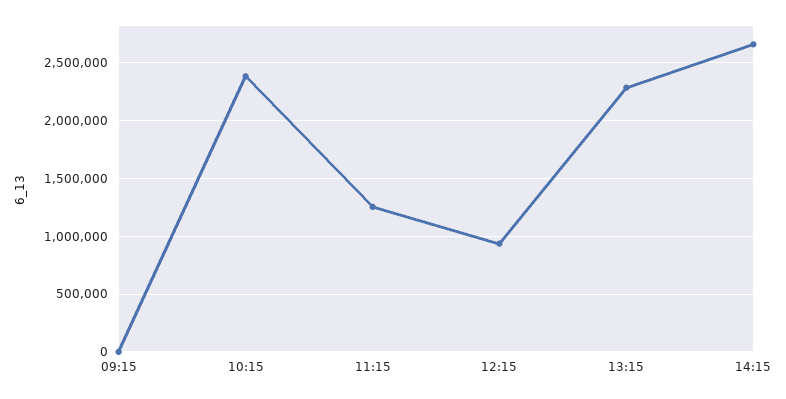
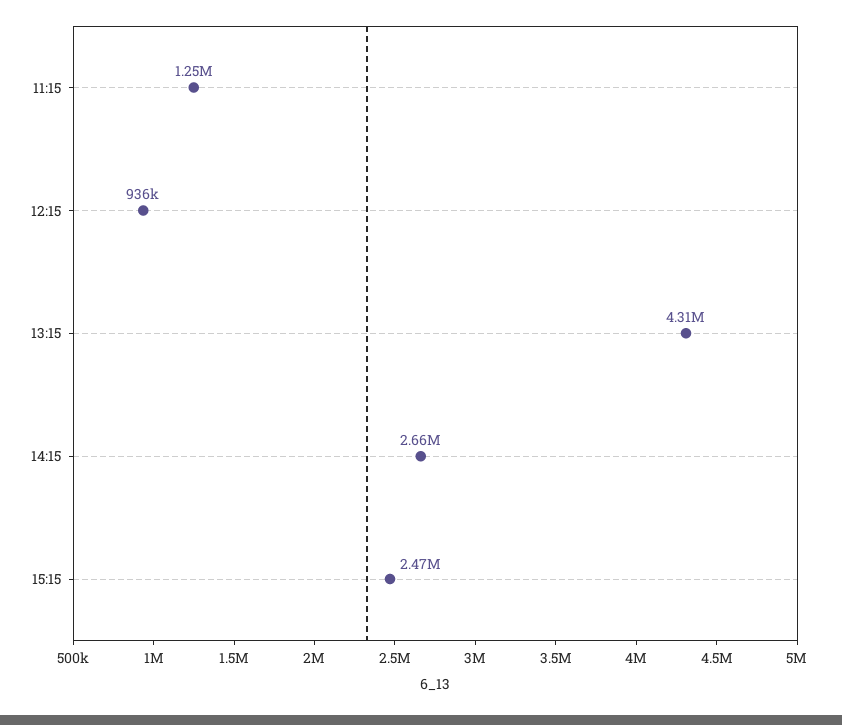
09:15: 0 -> none
10:15: 2400000 -> none
13:15: 2300000 -> 4310000
15:15: none -> 2470000

